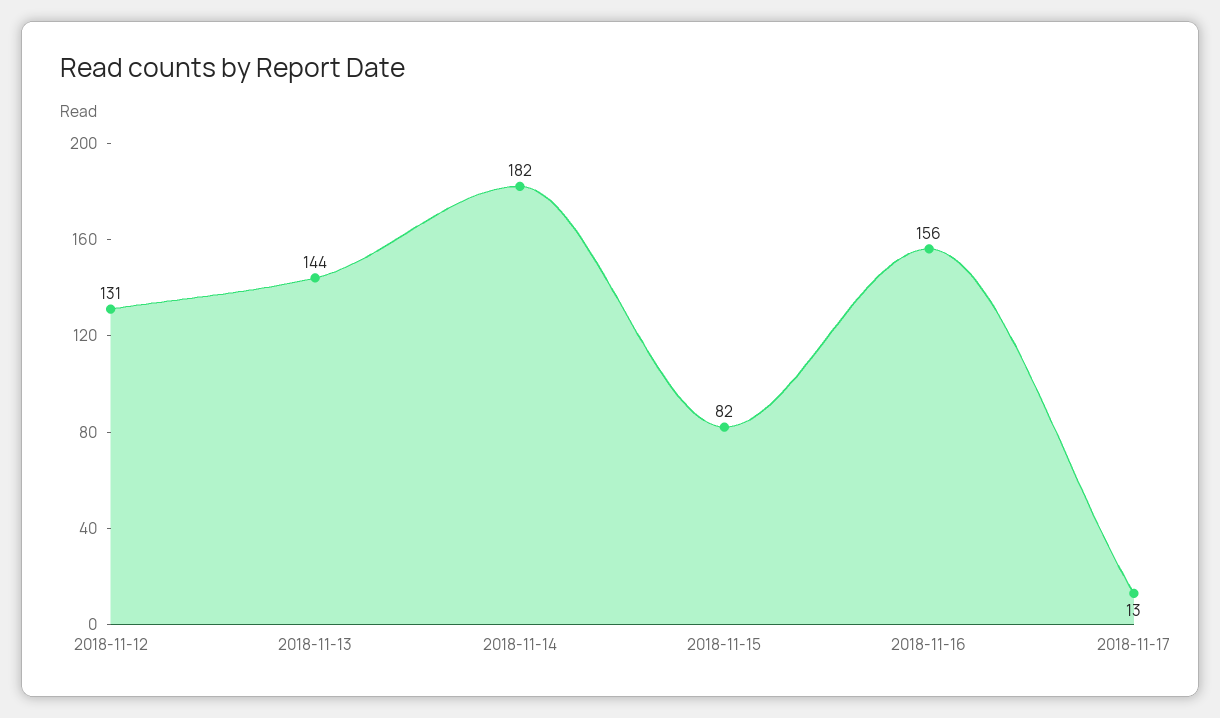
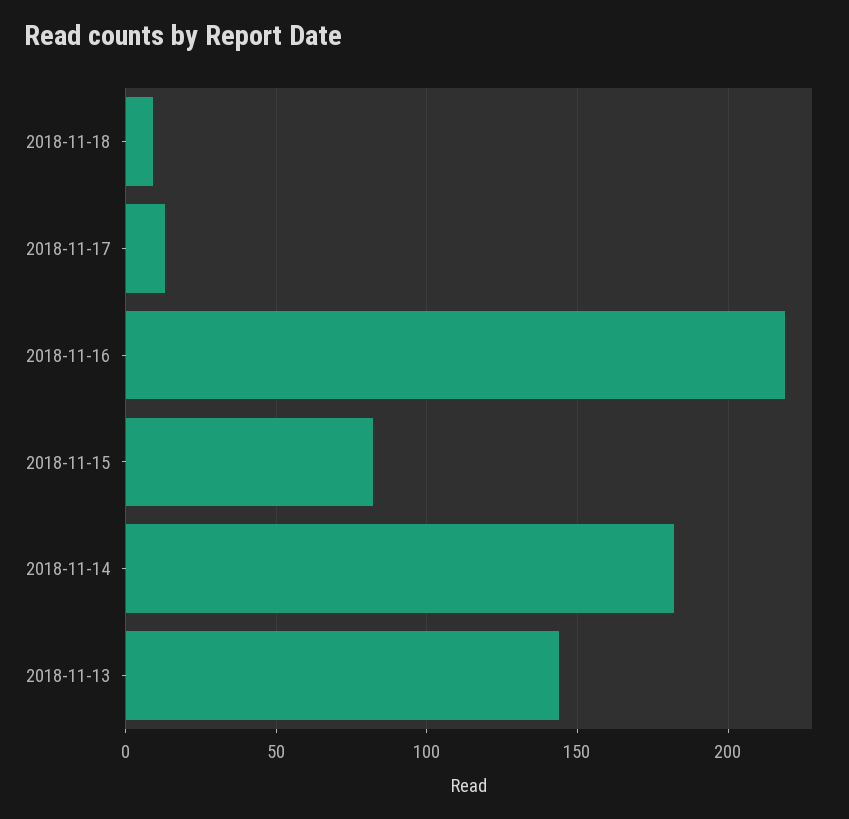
2018-11-12: 131 -> none
2018-11-16: 156 -> 220
2018-11-18: none -> 10

